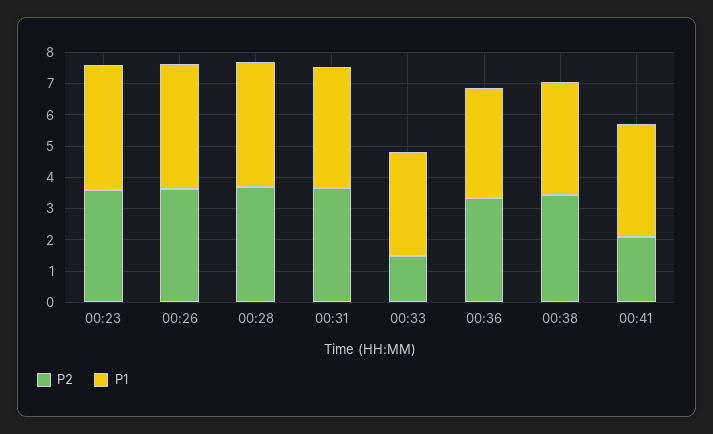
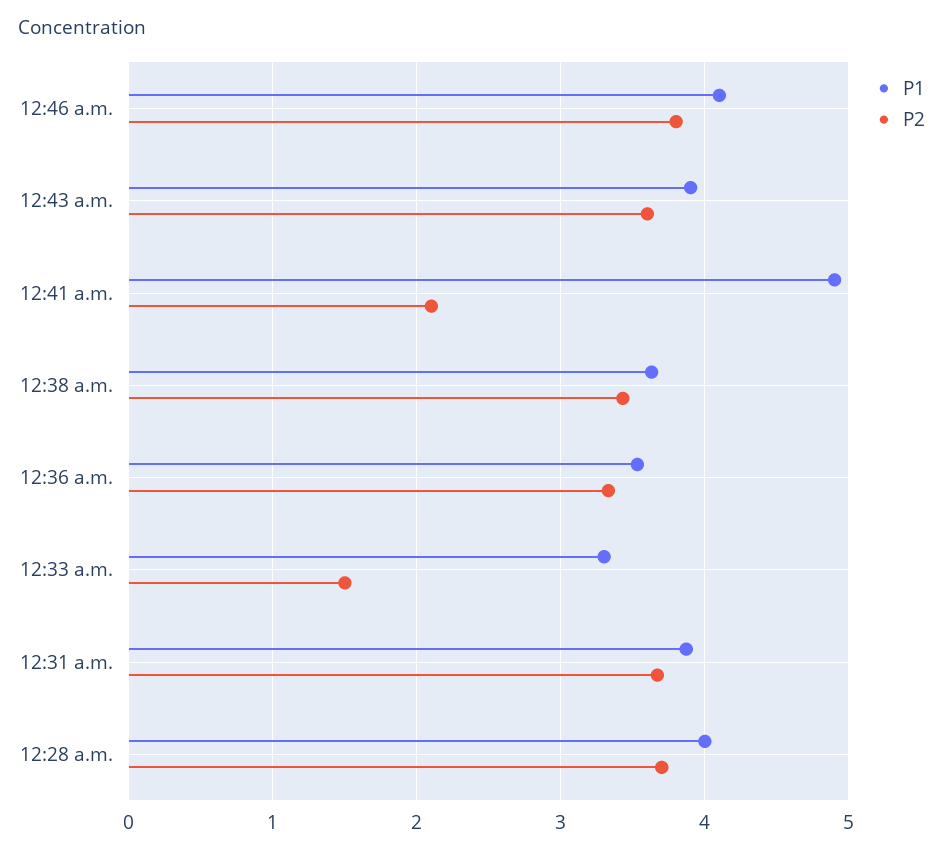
P2, 00:23: 3.5 -> none
P1, 00:23: 4 -> none
P2, 00:26: 3.5 -> none
P1, 00:26: 4 -> none
P1, 00:41: 3.5 -> 4.9
P1, 12:46 a.m.: none -> 4.1
P2, 12:46 a.m.: none -> 3.8
P1, 12:43 a.m.: none -> 3.9
P2, 12:43 a.m.: none -> 3.6

